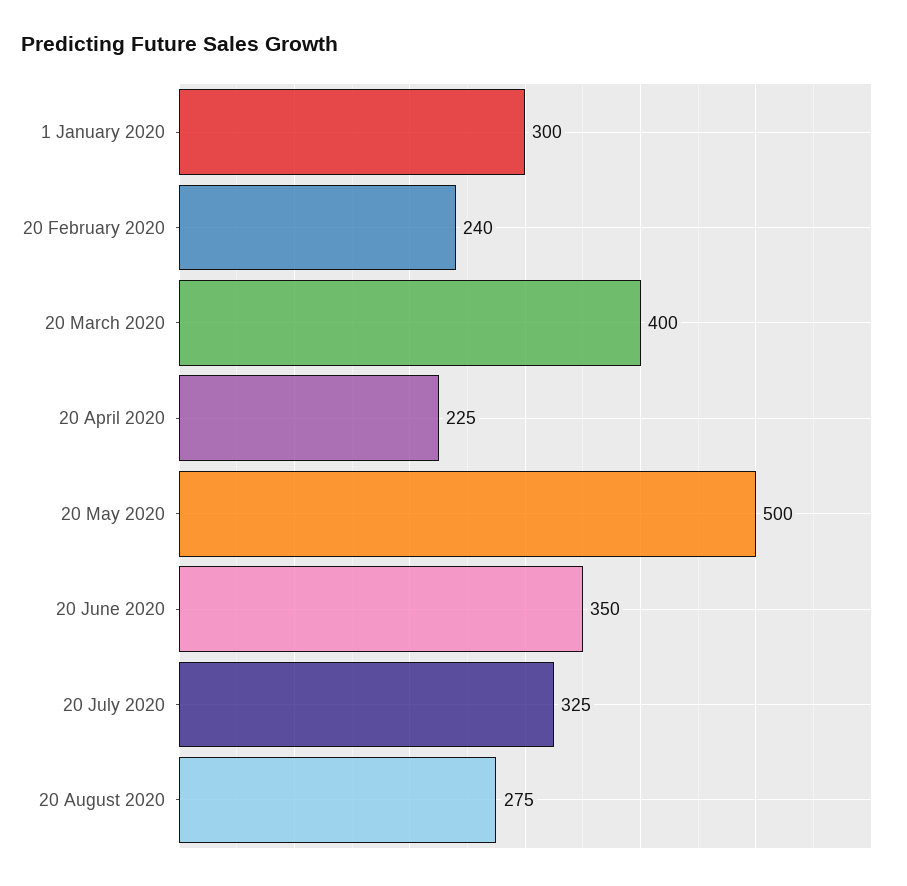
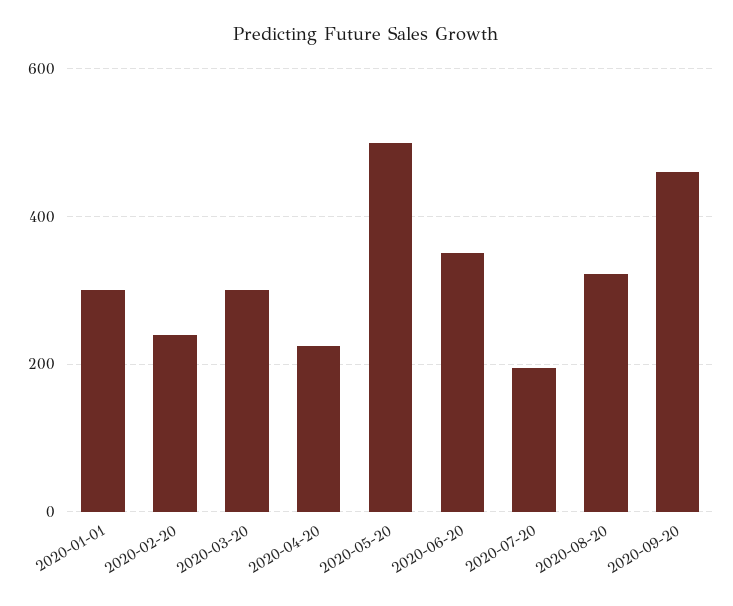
20 March 2020: 400 -> 300
20 July 2020: 325 -> 200
20 August 2020: 275 -> 320
2020-09-20: none -> 460

